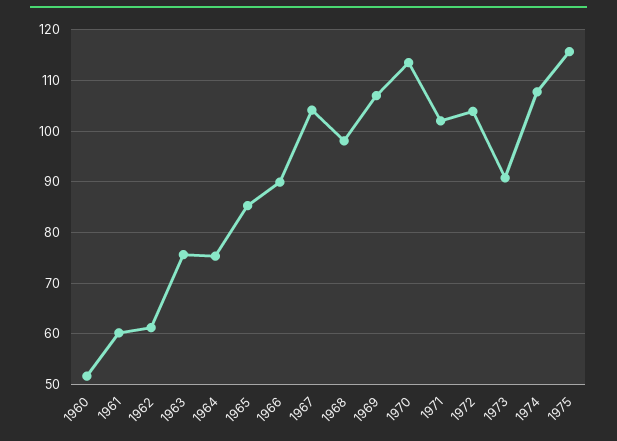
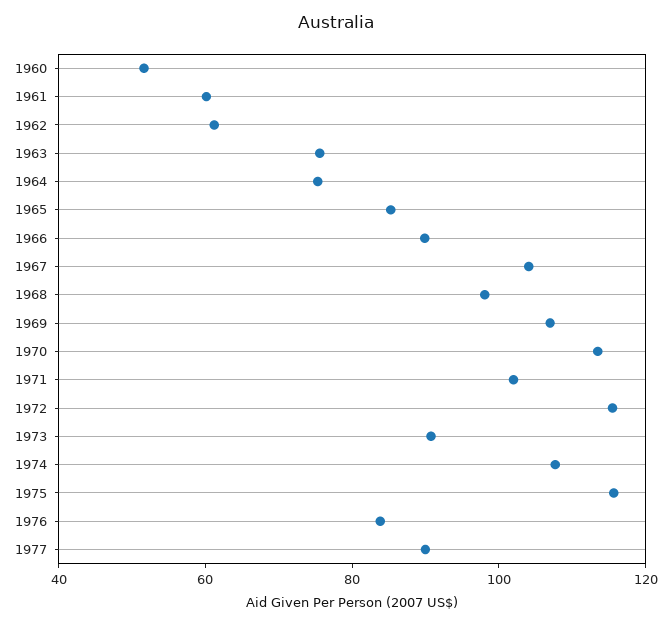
1972: 104 -> 115
1976: none -> 85
1977: none -> 90

